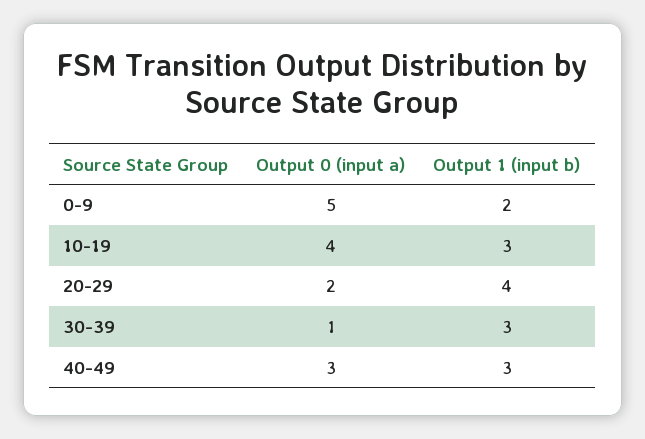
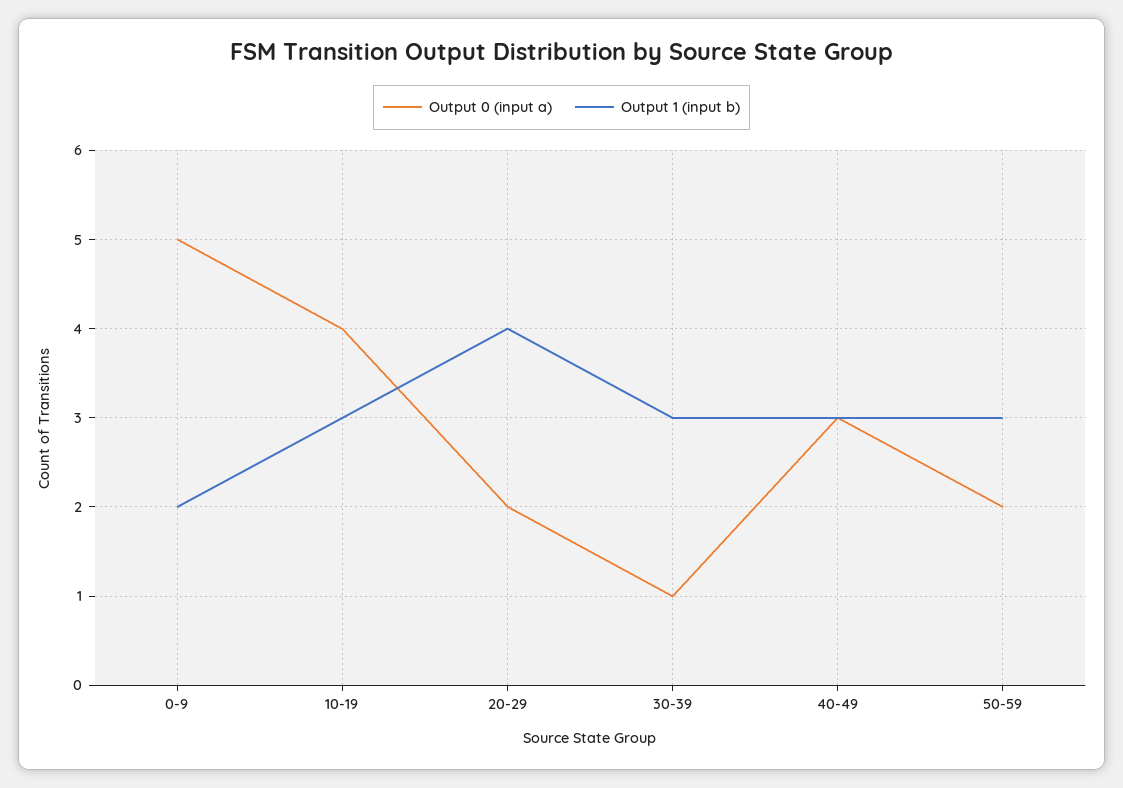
Output 0 (input a), 50-59: none -> 2
Output 1 (input b), 50-59: none -> 3

